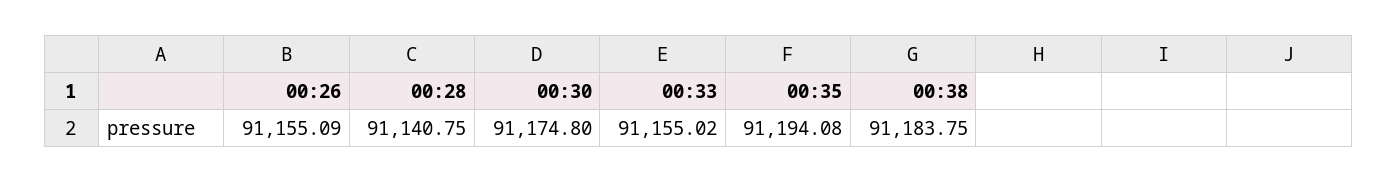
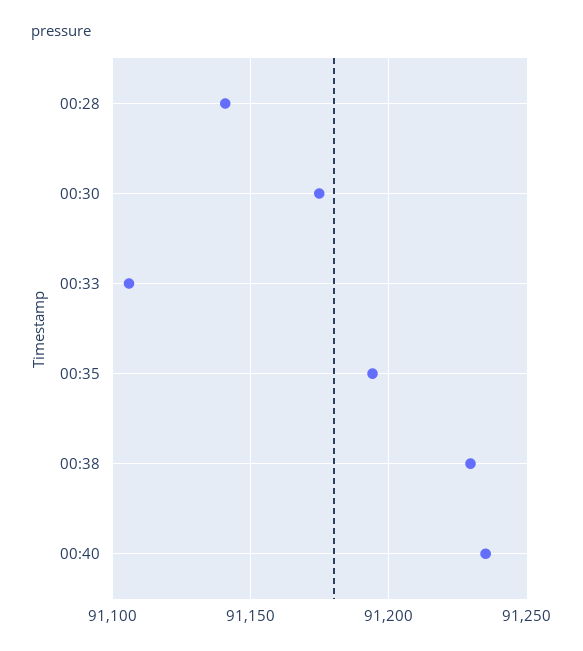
00:26: 91155.09 -> none
00:33: 91155.02 -> 91105
00:38: 91183.75 -> 91230
00:40: none -> 91235

